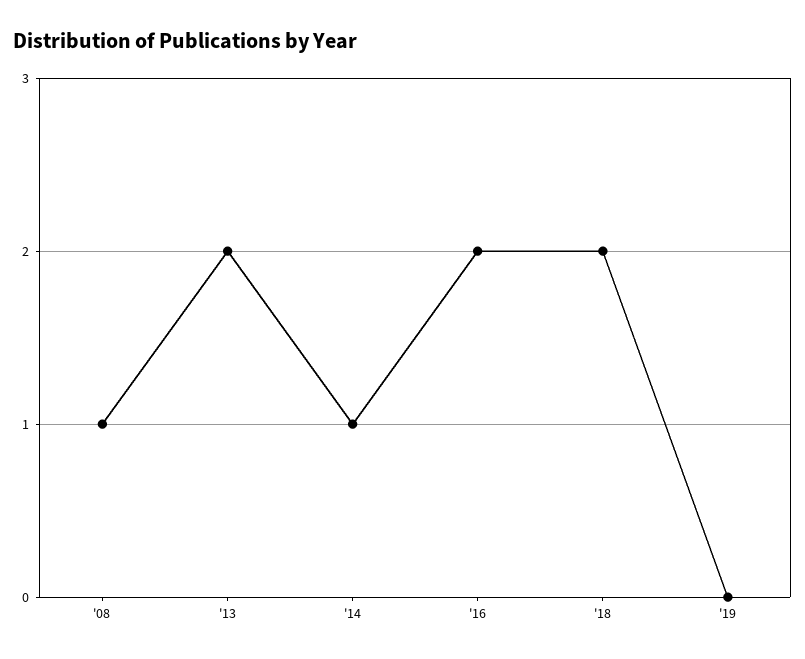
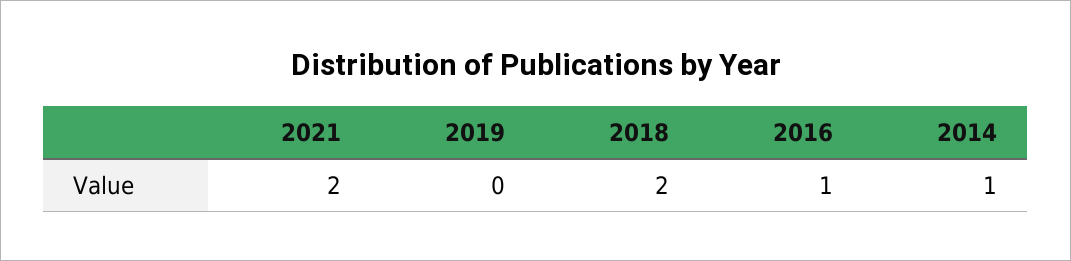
'08: 1 -> none
'13: 2 -> none
'16: 2 -> 1
2021: none -> 2

